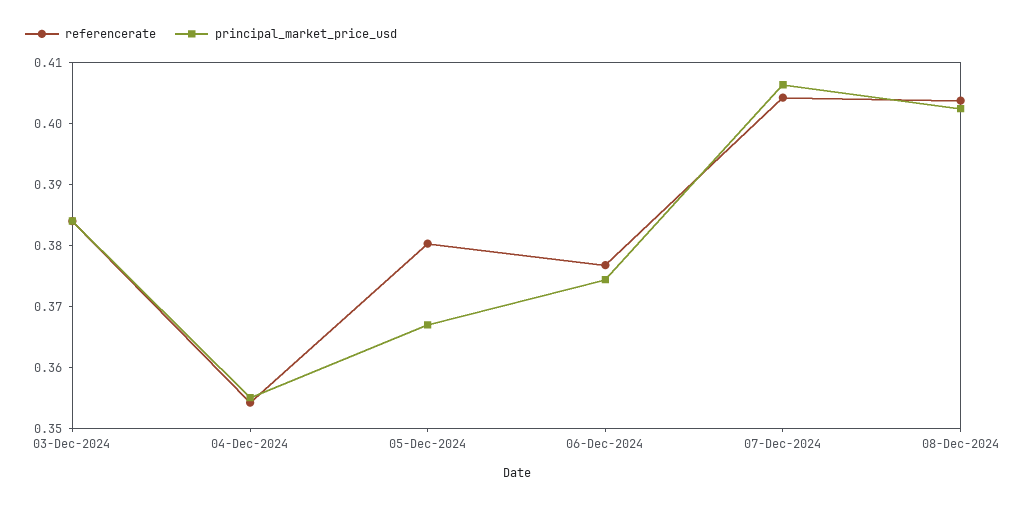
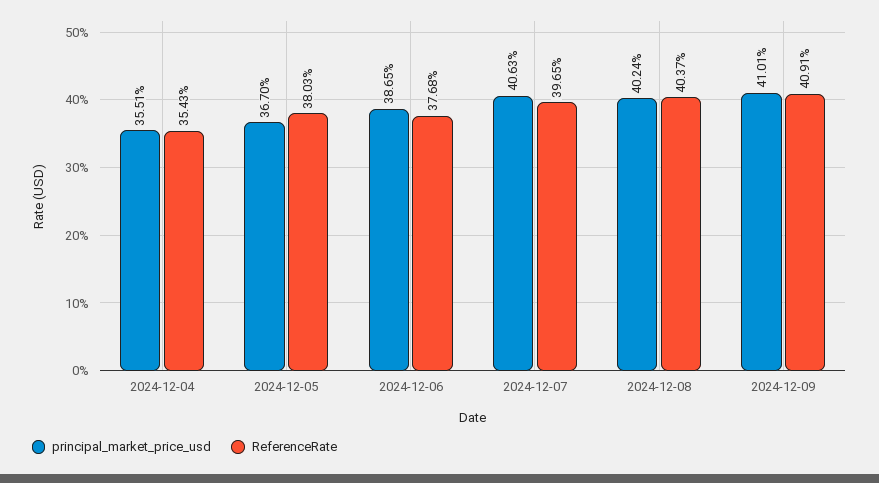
referencerate, 03-Dec-2024: 0.384 -> none
principal_market_price_usd, 03-Dec-2024: 0.384 -> none
principal_market_price_usd, 06-Dec-2024: 0.374 -> 0.3865
referencerate, 07-Dec-2024: 0.404 -> 0.3965
principal_market_price_usd, 2024-12-09: none -> 0.4101
referencerate, 2024-12-09: none -> 0.4091

